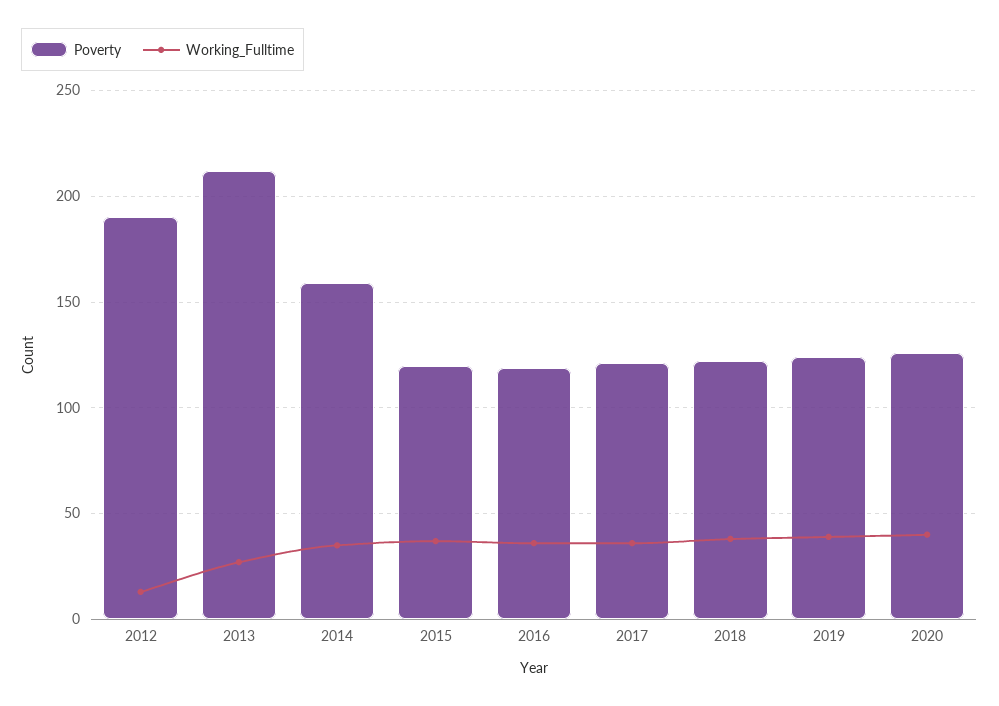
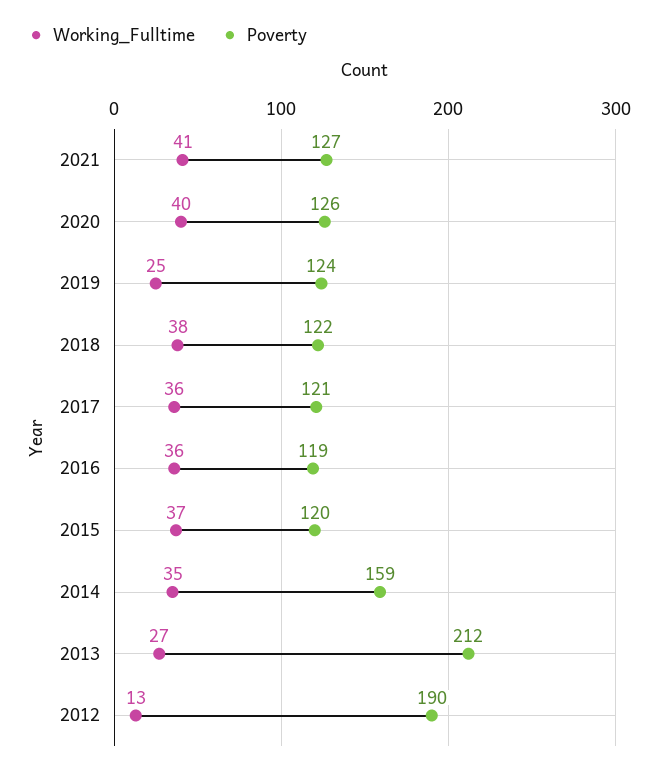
Working_Fulltime, 2019: 40 -> 25
Working_Fulltime, 2021: none -> 41
Poverty, 2021: none -> 127

